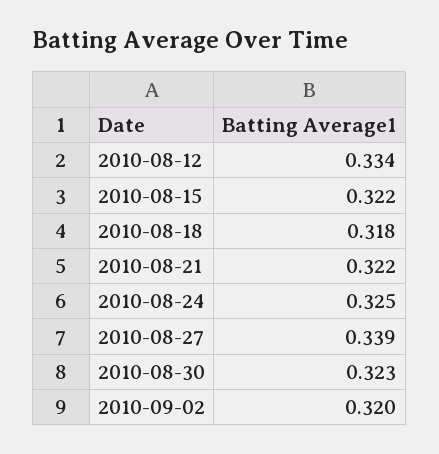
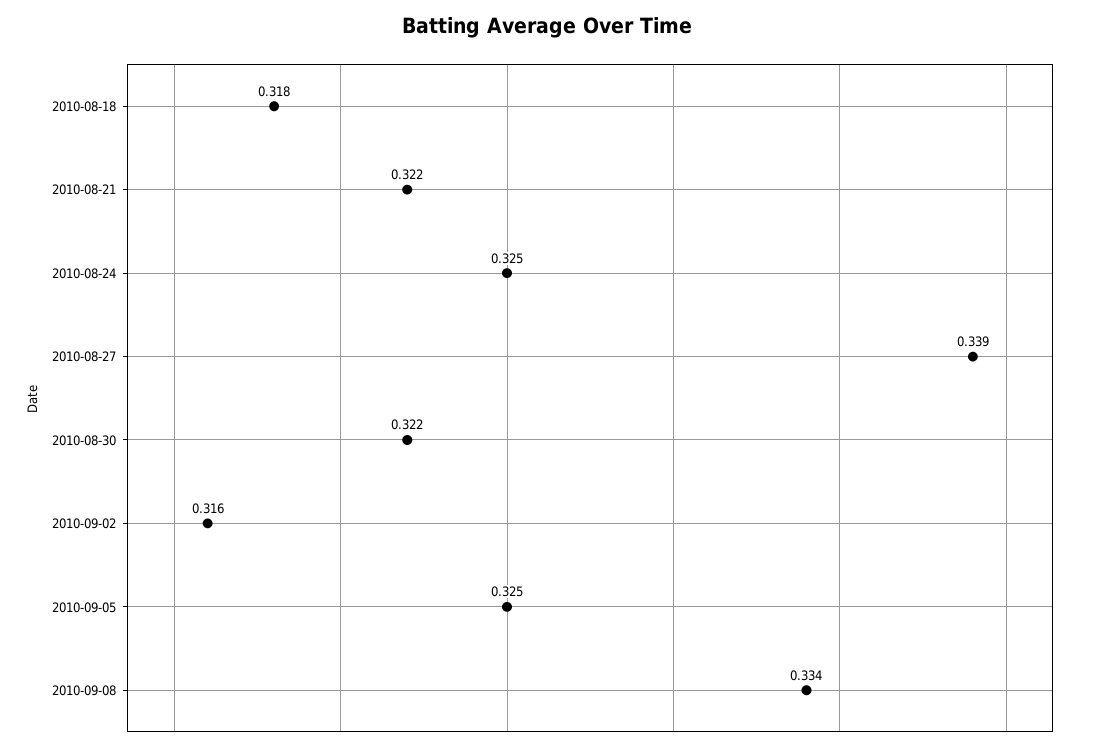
2010-08-12: 0.334 -> none
2010-08-15: 0.322 -> none
2010-08-30: 0.323 -> 0.322
2010-09-02: 0.32 -> 0.316
2010-09-05: none -> 0.325
2010-09-08: none -> 0.334

